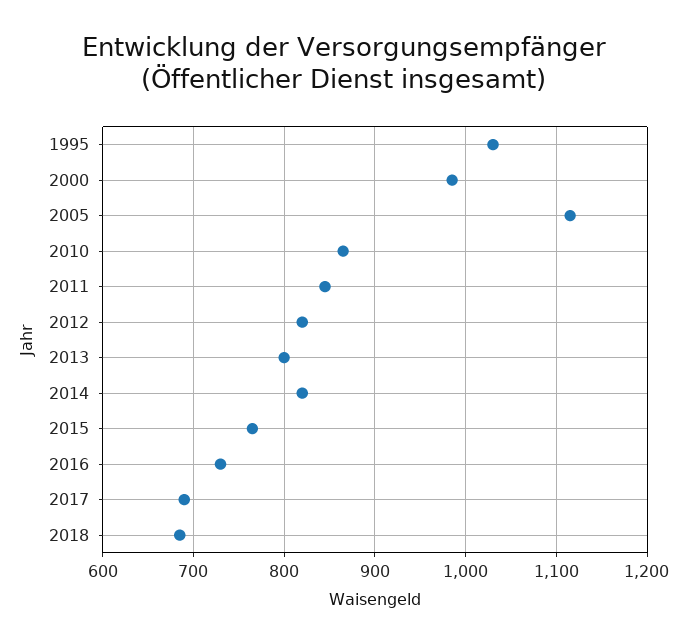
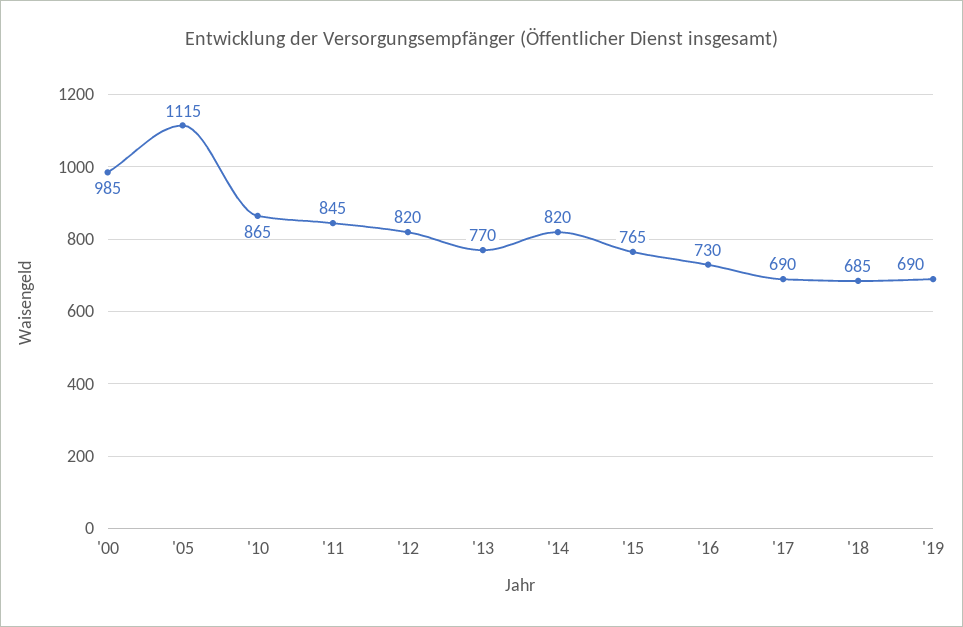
1995: 1030 -> none
2013: 800 -> 770
'19: none -> 690

